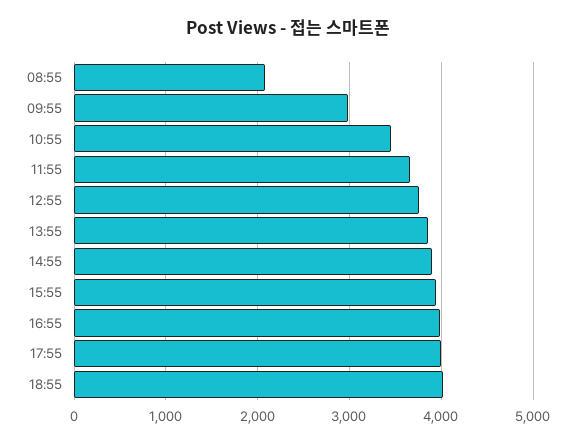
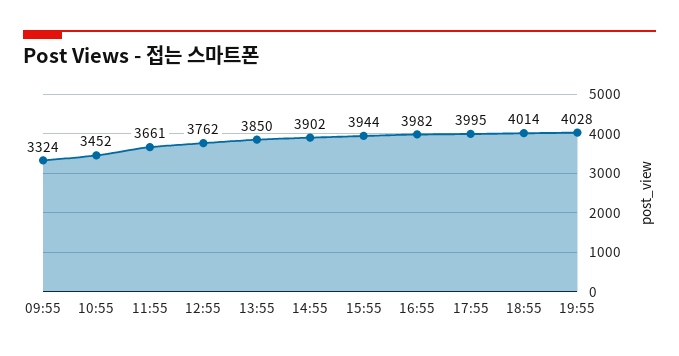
08:55: 2100 -> none
09:55: 3000 -> 3324
19:55: none -> 4028

